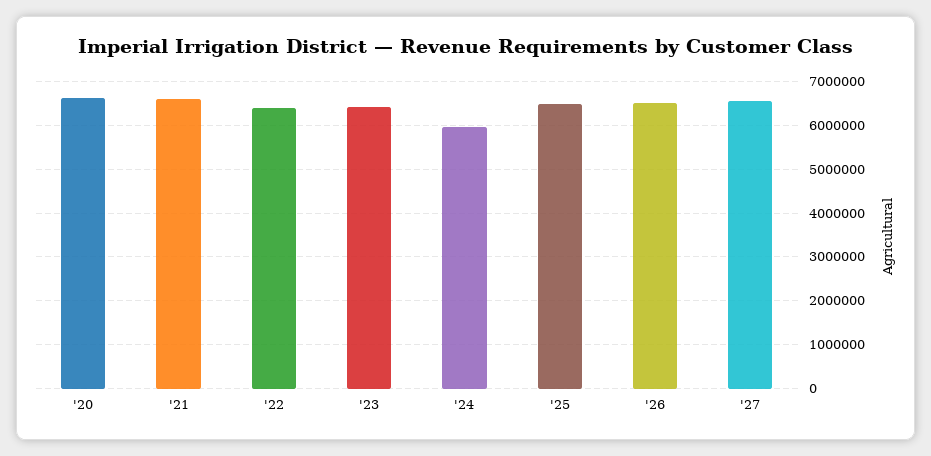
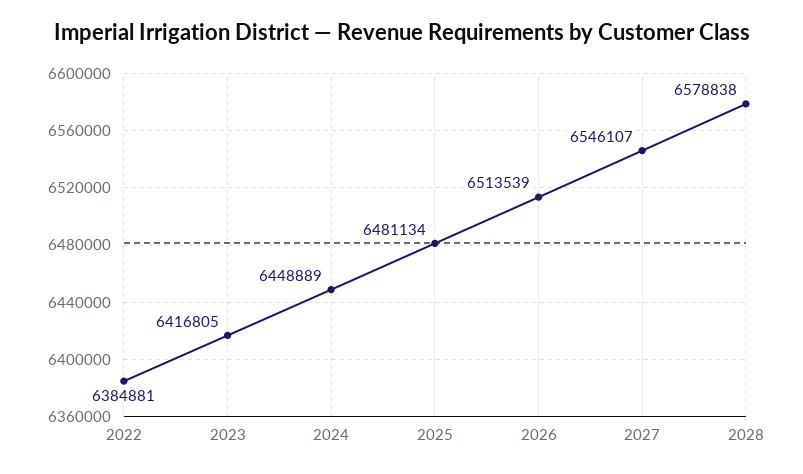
'20: 6600000 -> none
'21: 6600000 -> none
'24: 6000000 -> 6448889
2028: none -> 6578838

